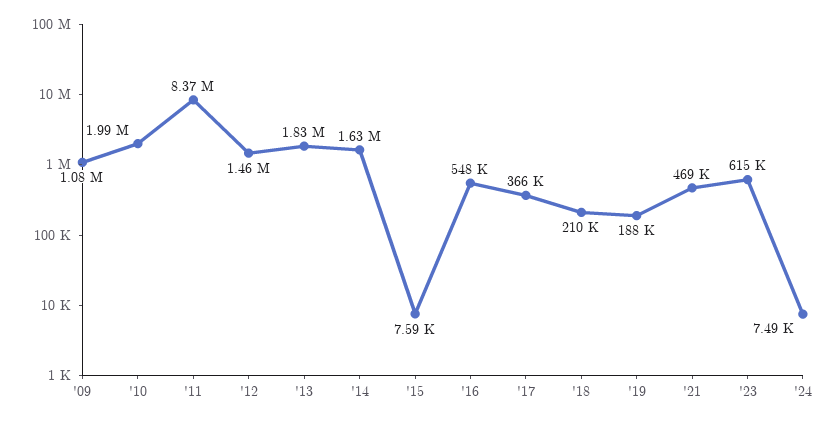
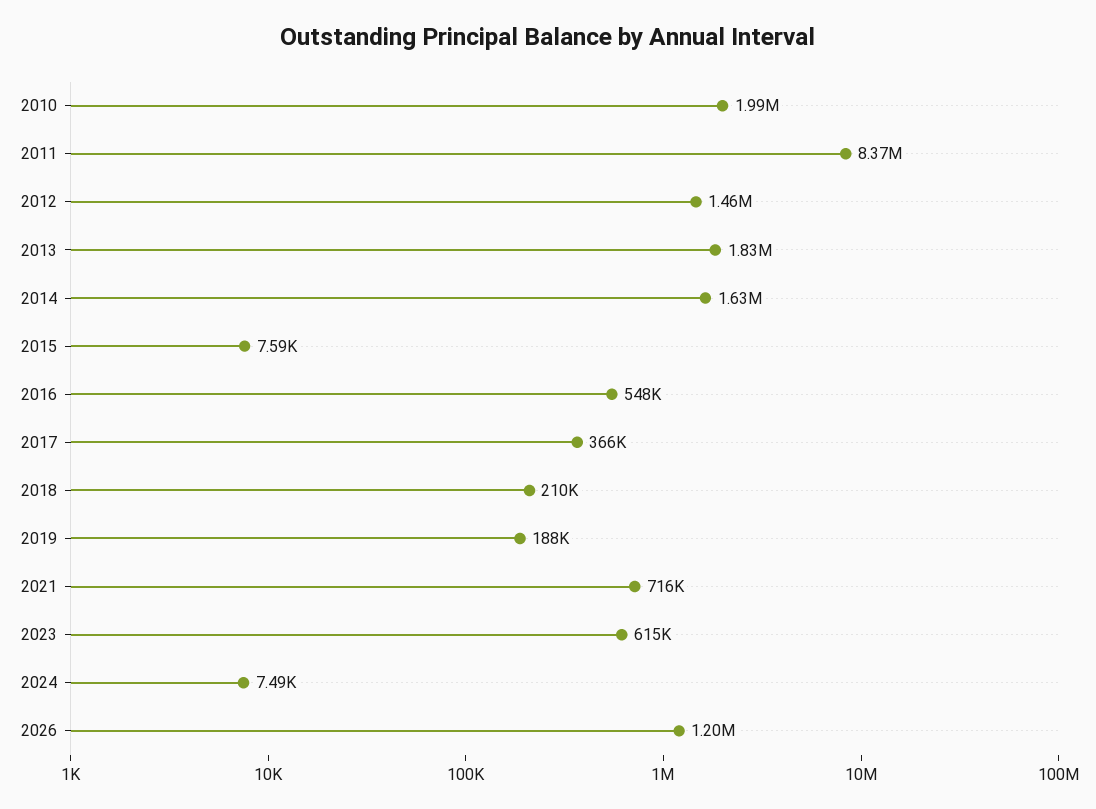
'09: 1080000 -> none
'21: 469000 -> 716000
2026: none -> 1200000

